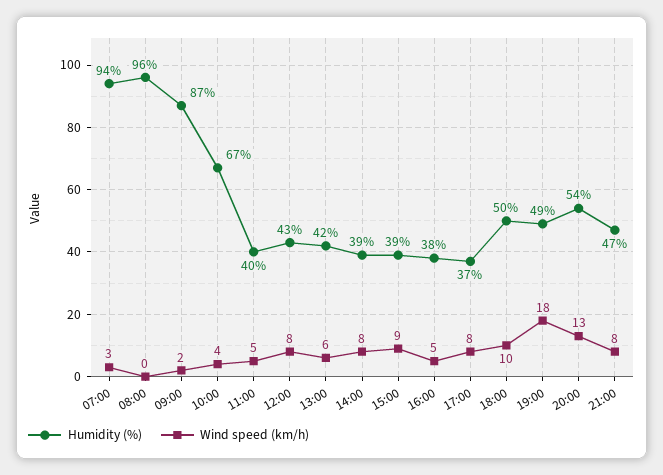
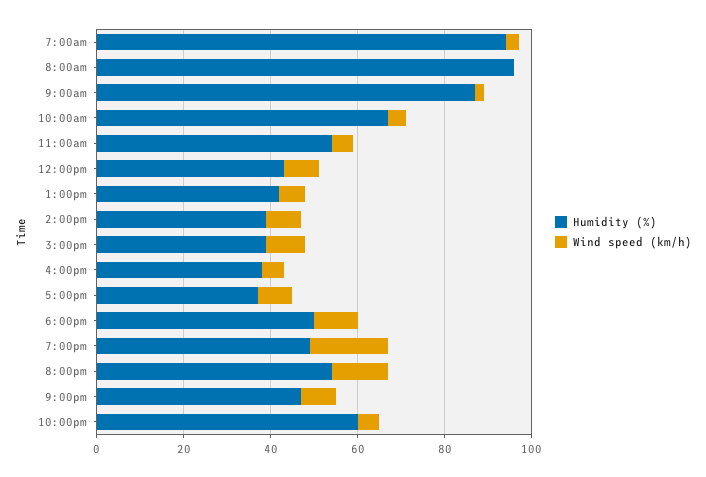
Humidity (%), 11:00: 40 -> 55
Humidity (%), 10:00pm: none -> 60
Wind speed (km/h), 10:00pm: none -> 5

